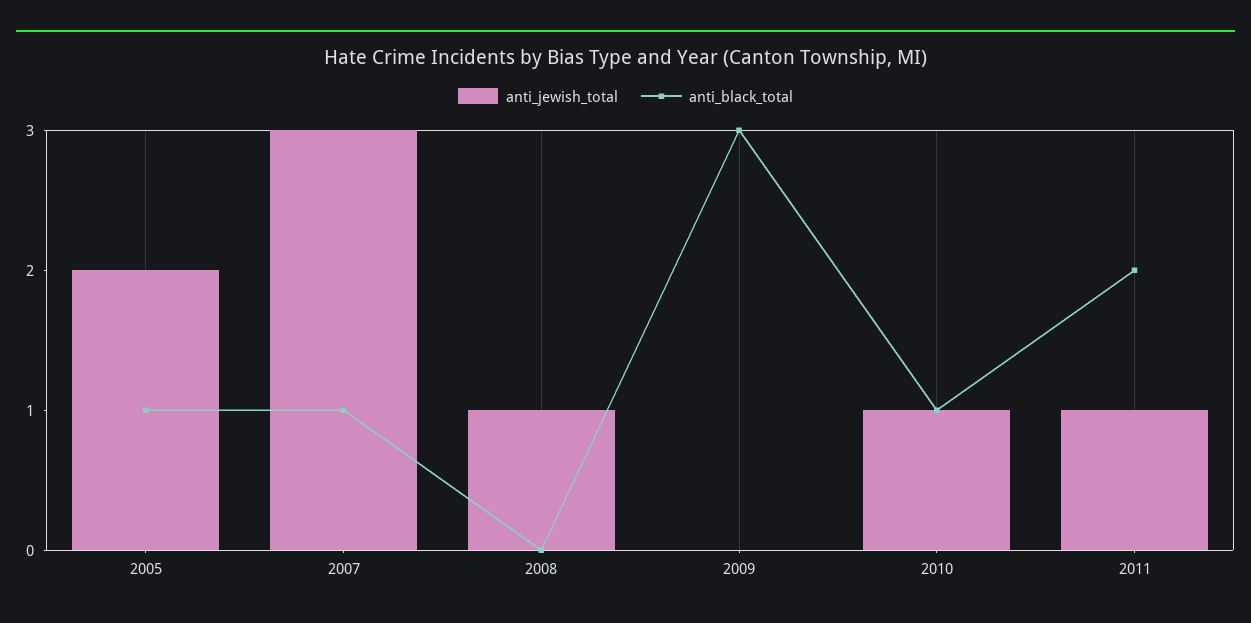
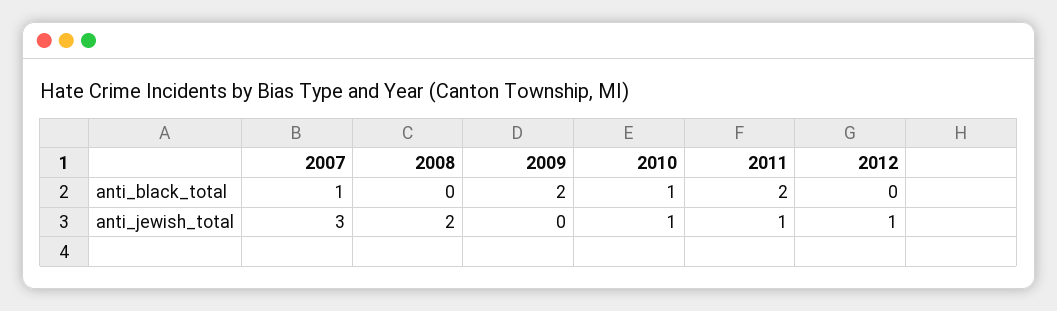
anti_jewish_total, 2005: 2 -> none
anti_black_total, 2005: 1 -> none
anti_jewish_total, 2008: 1 -> 2
anti_black_total, 2009: 3 -> 2
anti_black_total, 2012: none -> 0
anti_jewish_total, 2012: none -> 1

